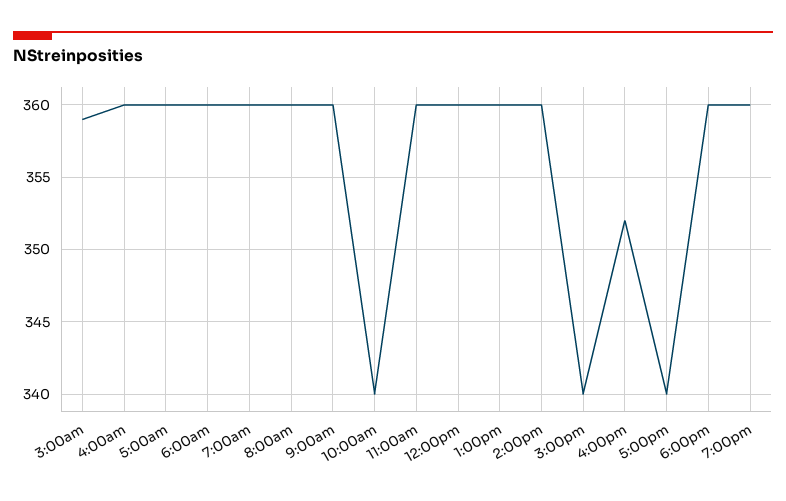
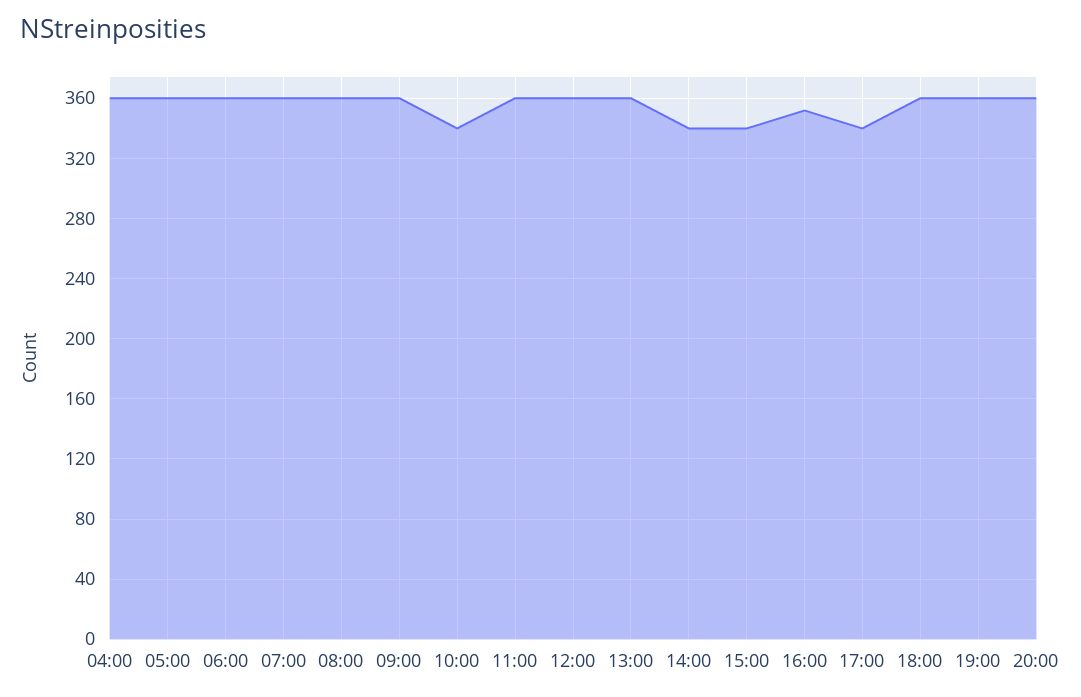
3:00am: 359 -> none
2:00pm: 360 -> 340
20:00: none -> 360

